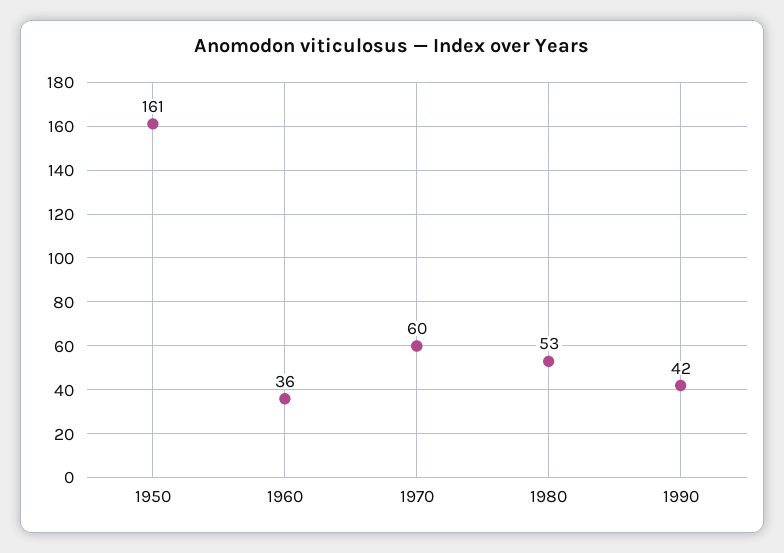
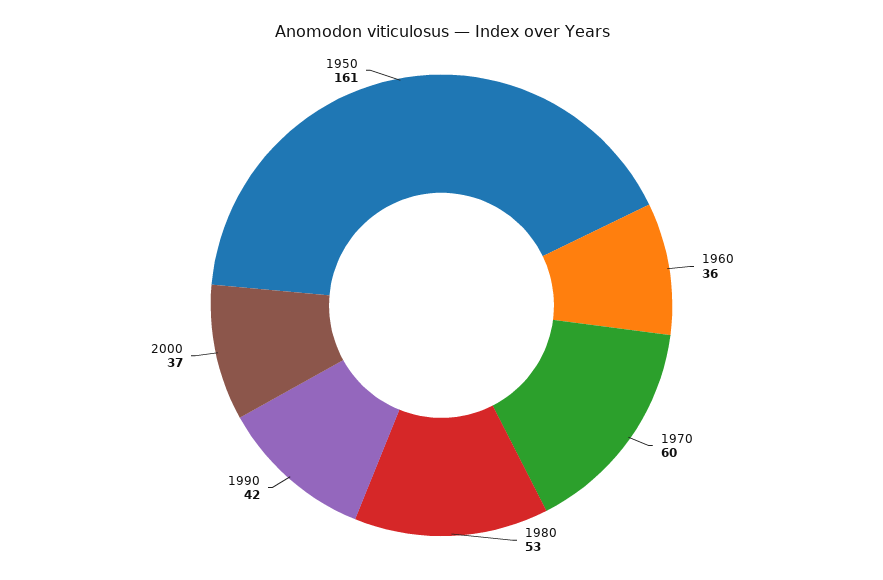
2000: none -> 37

